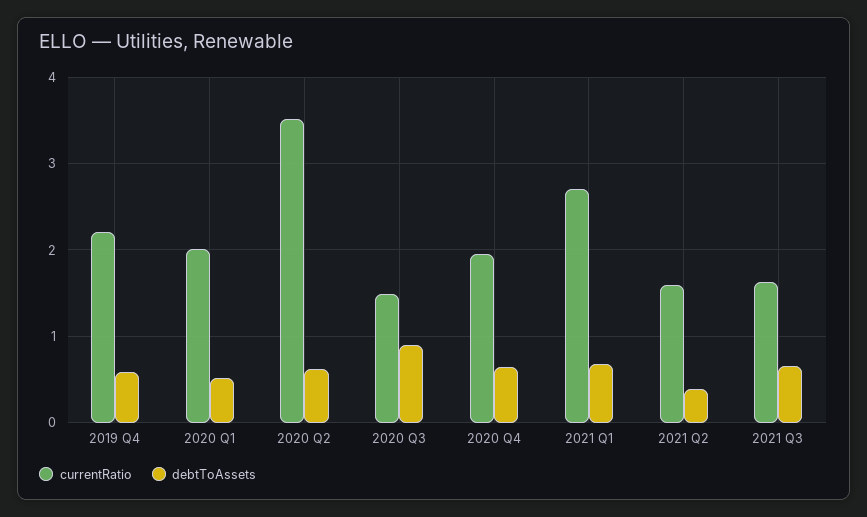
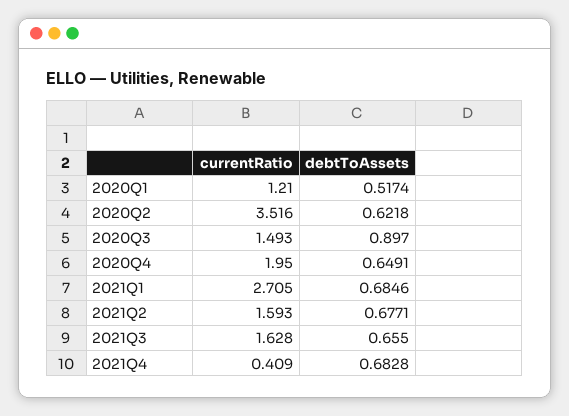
currentRatio, 2019 Q4: 2.2 -> none
debtToAssets, 2019 Q4: 0.6 -> none
currentRatio, 2020 Q1: 2 -> 1.21
debtToAssets, 2021 Q2: 0.4 -> 0.6771
currentRatio, 2021Q4: none -> 0.409
debtToAssets, 2021Q4: none -> 0.6828

